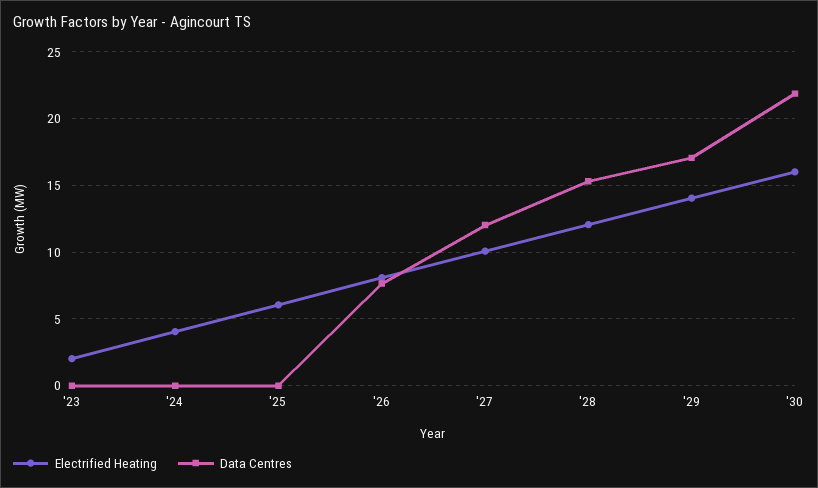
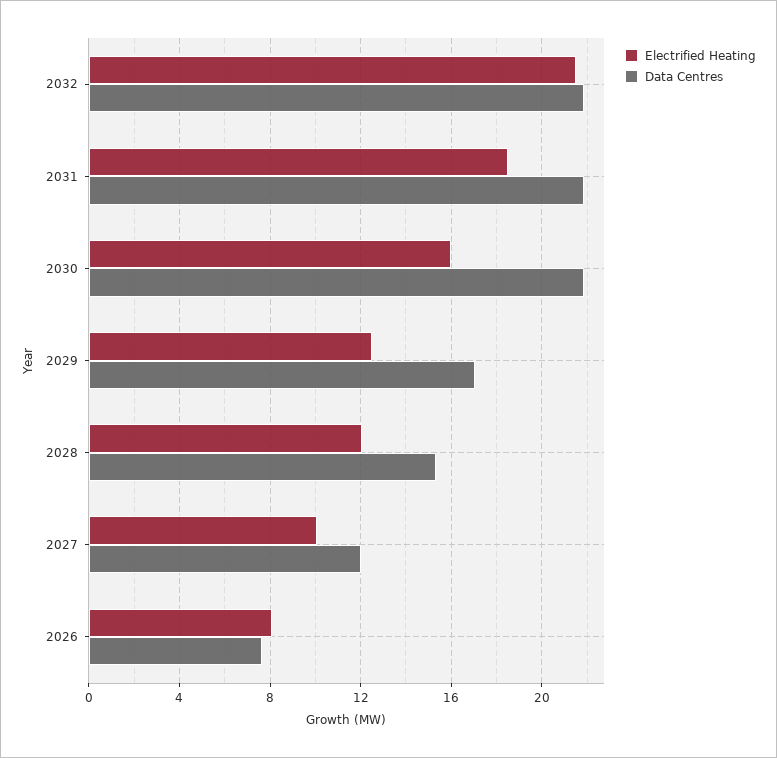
Electrified Heating, '23: 2 -> none
Data Centres, '23: 0 -> none
Electrified Heating, '24: 4 -> none
Data Centres, '24: 0 -> none
Electrified Heating, '25: 6 -> none
Data Centres, '25: 0 -> none
Electrified Heating, '29: 14 -> 12.5
Electrified Heating, 2032: none -> 21.5
Data Centres, 2032: none -> 22
Electrified Heating, 2031: none -> 18.5
Data Centres, 2031: none -> 22

